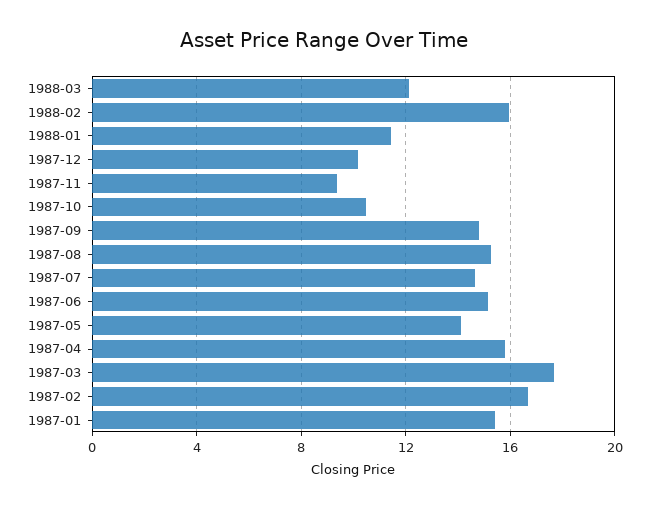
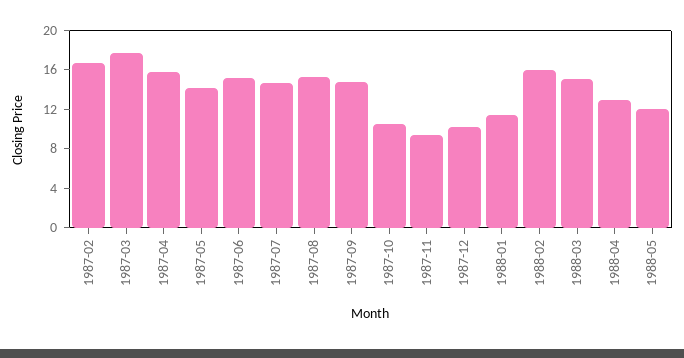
1988-03: 12 -> 15
1987-01: 15.5 -> none
1988-04: none -> 13
1988-05: none -> 12

